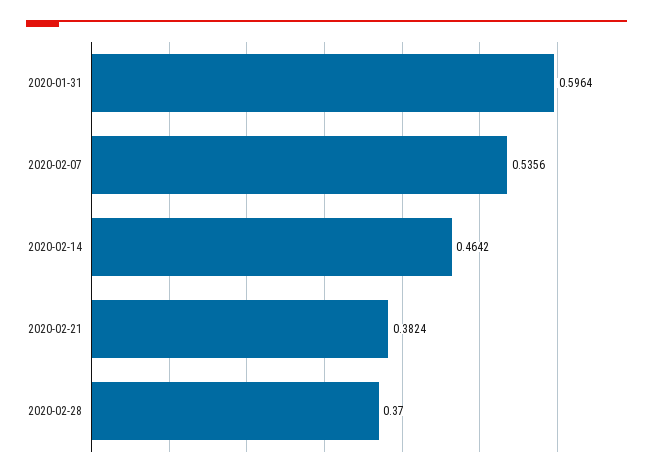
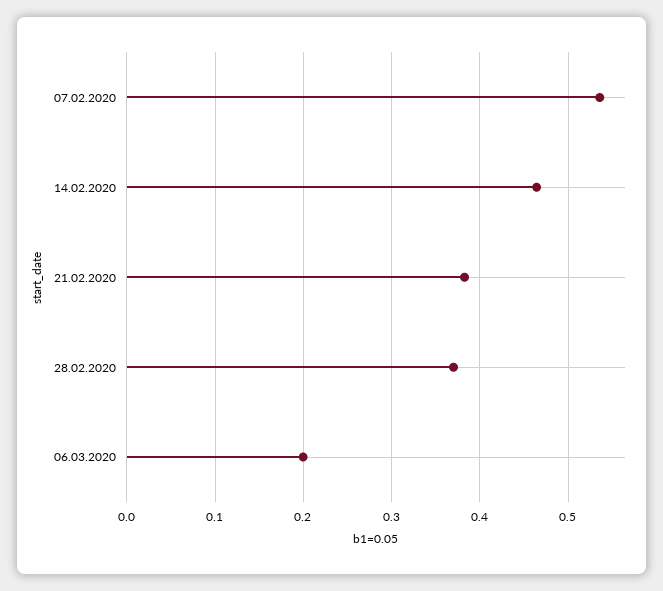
2020-01-31: 0.5964 -> none
06.03.2020: none -> 0.2

